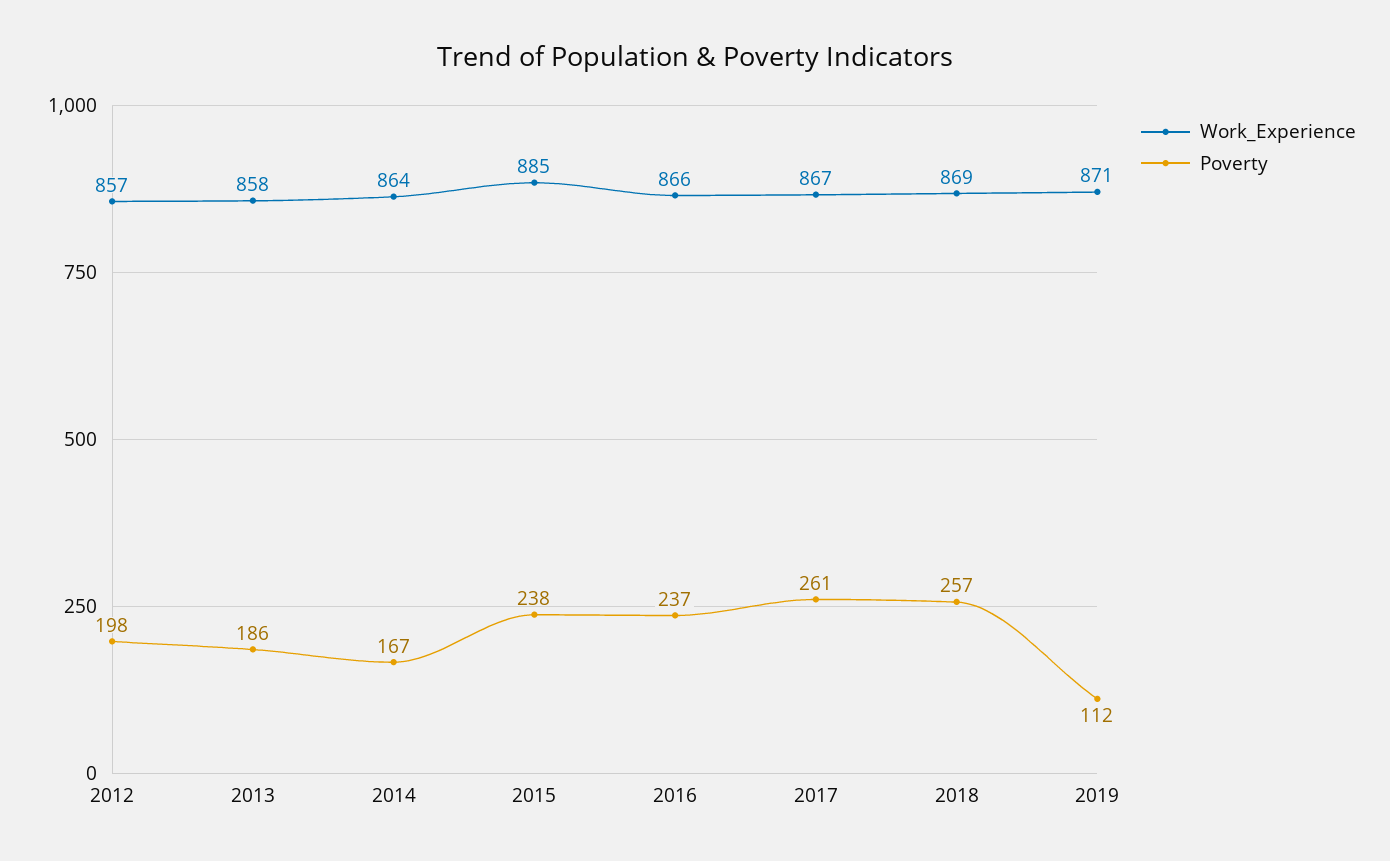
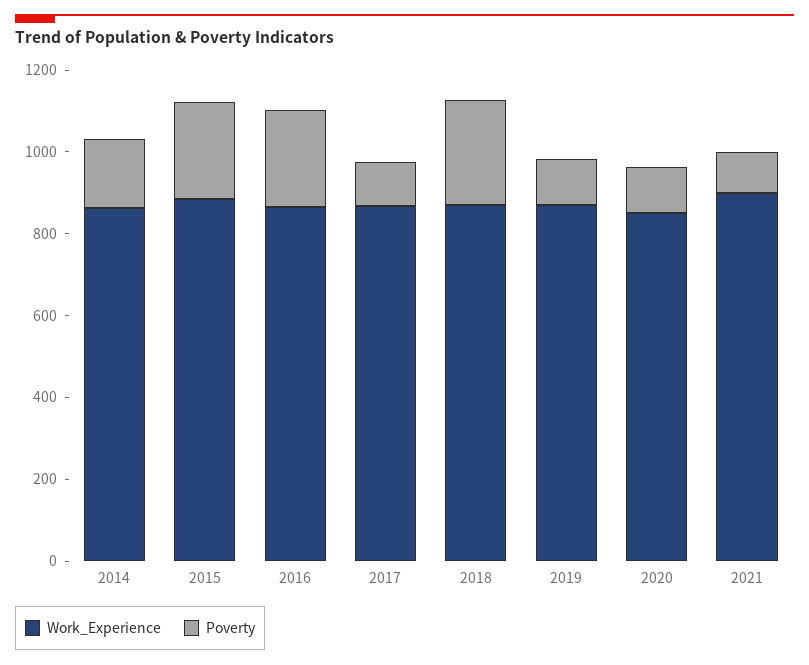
Work_Experience, 2012: 857 -> none
Poverty, 2012: 198 -> none
Work_Experience, 2013: 858 -> none
Poverty, 2013: 186 -> none
Poverty, 2017: 261 -> 100
Work_Experience, 2020: none -> 850
Poverty, 2020: none -> 100
Work_Experience, 2021: none -> 900
Poverty, 2021: none -> 100

